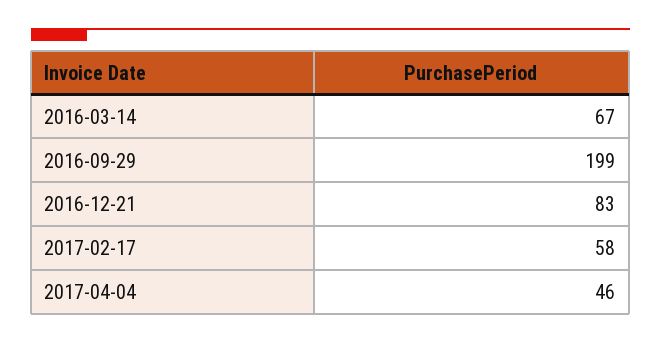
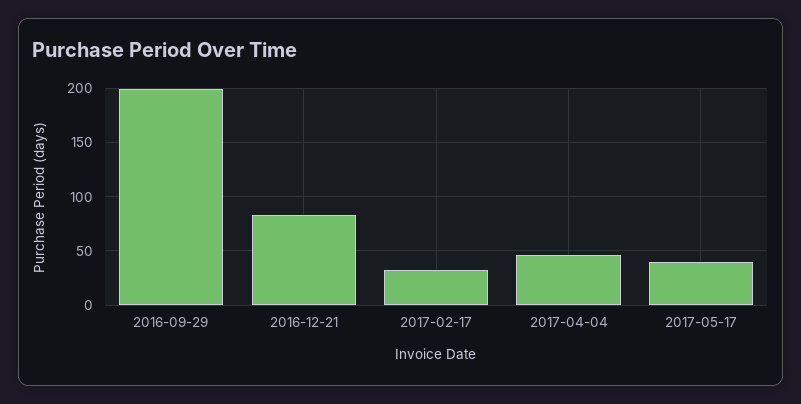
2016-03-14: 67 -> none
2017-02-17: 58 -> 30
2017-05-17: none -> 40

